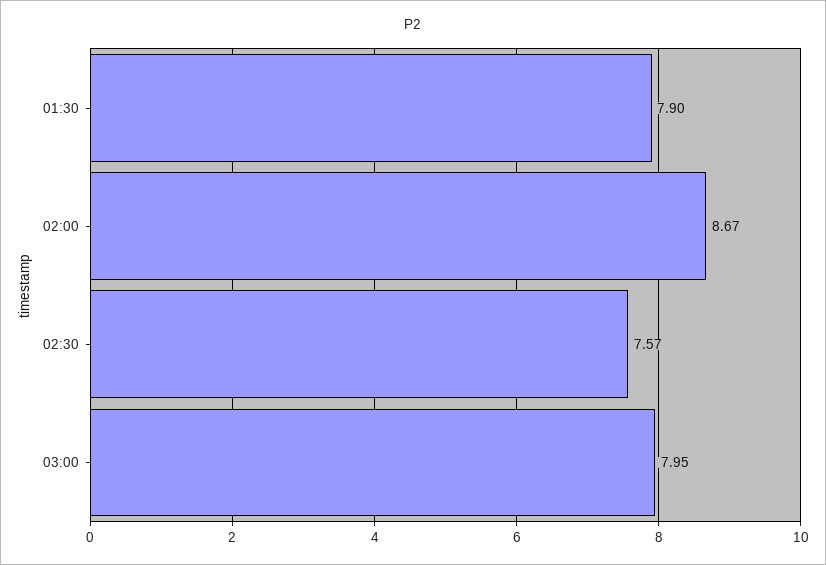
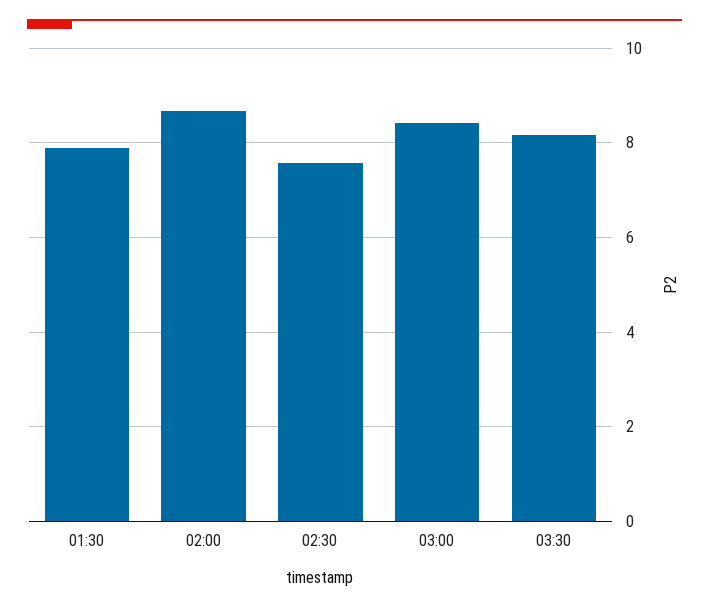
03:00: 7.95 -> 8.4
03:30: none -> 8.2

